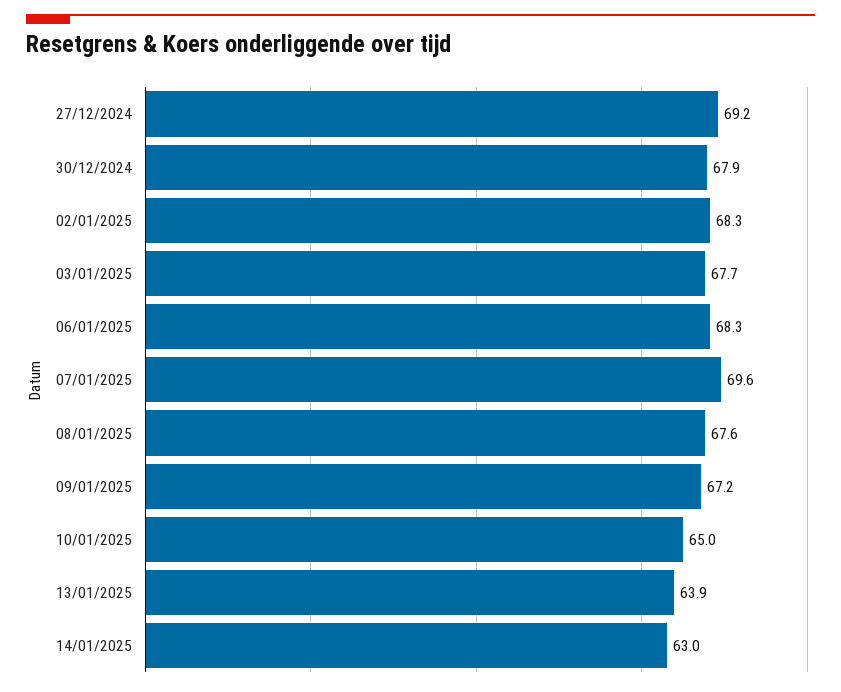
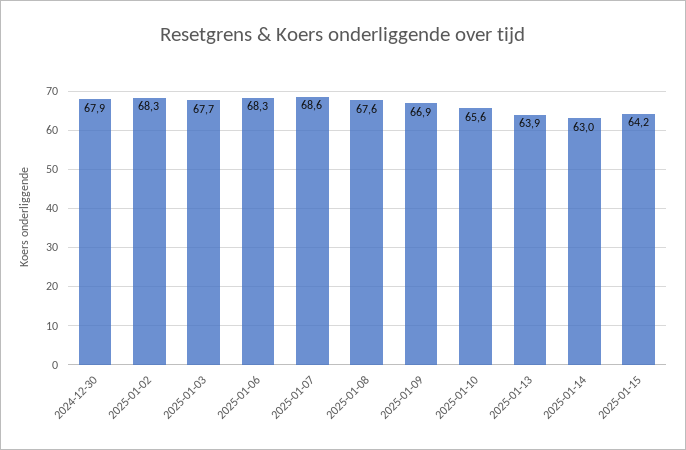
27/12/2024: 69.2 -> none
07/01/2025: 69.6 -> 68.6
09/01/2025: 67.2 -> 66.9
10/01/2025: 65 -> 65.6
2025-01-15: none -> 64.2

